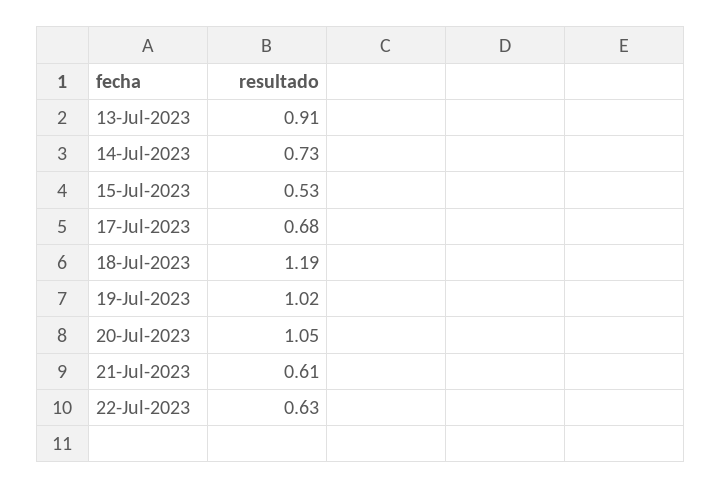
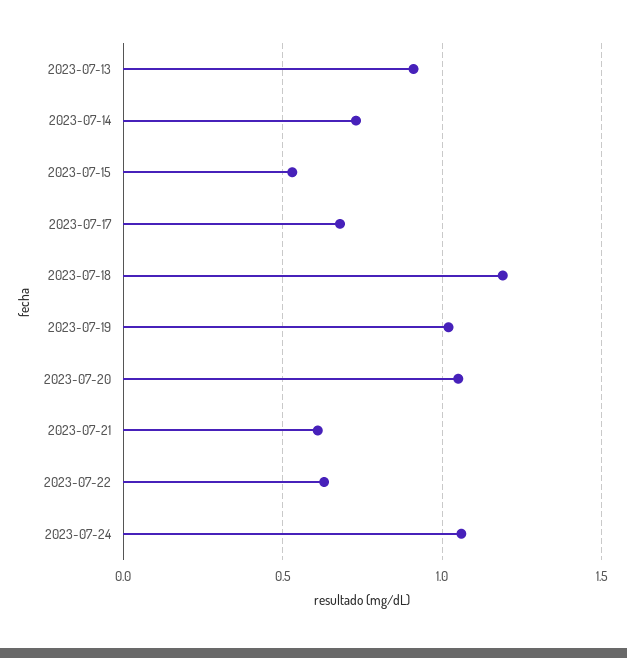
2023-07-24: none -> 1.05

